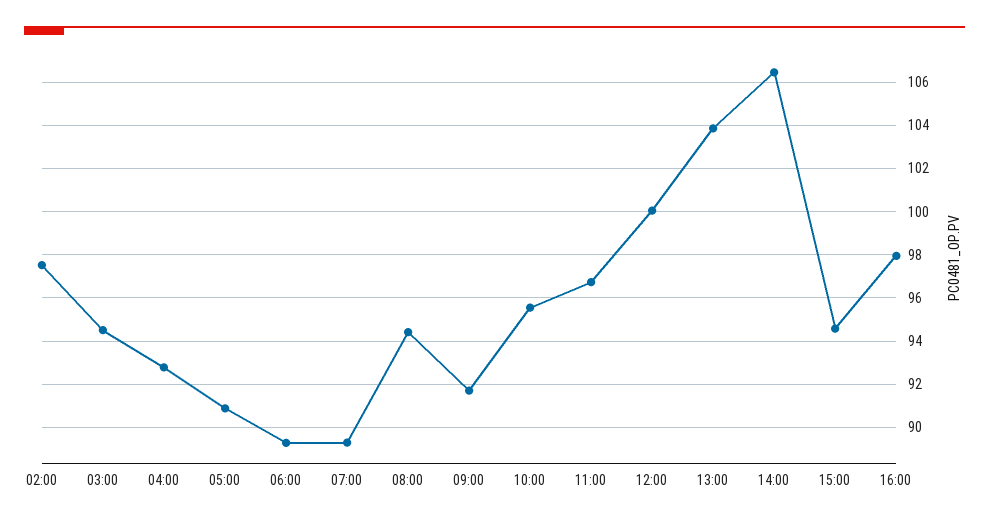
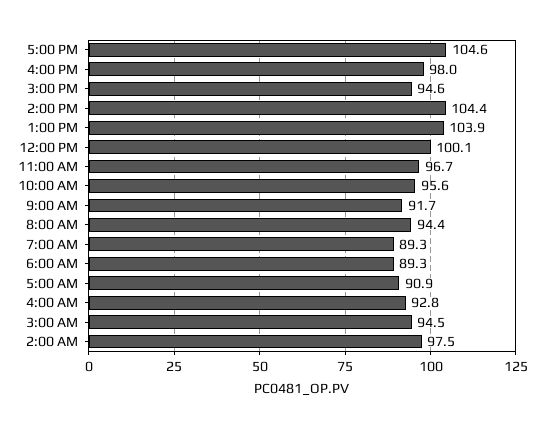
14:00: 106.5 -> 104.4
5:00 PM: none -> 104.6

